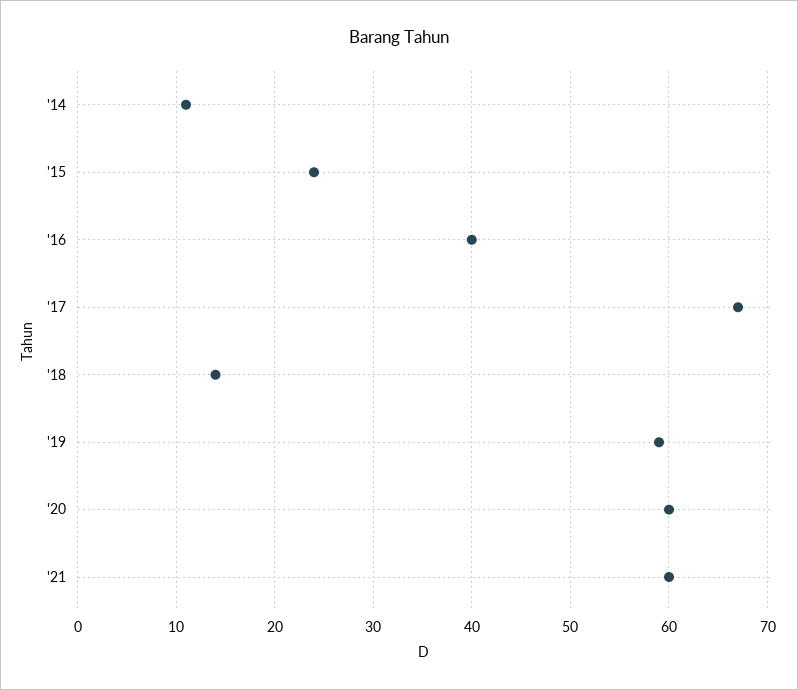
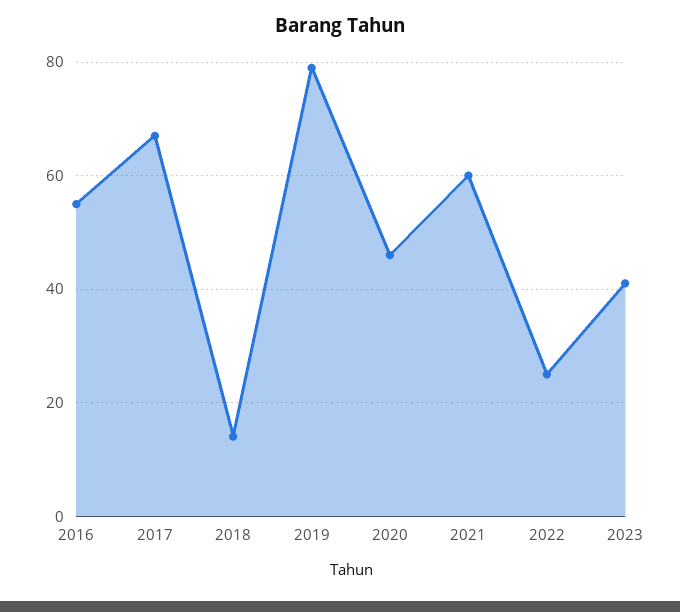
'14: 11 -> none
'15: 24 -> none
'16: 40 -> 55
'19: 59 -> 80
'20: 60 -> 45
2022: none -> 25
2023: none -> 40

